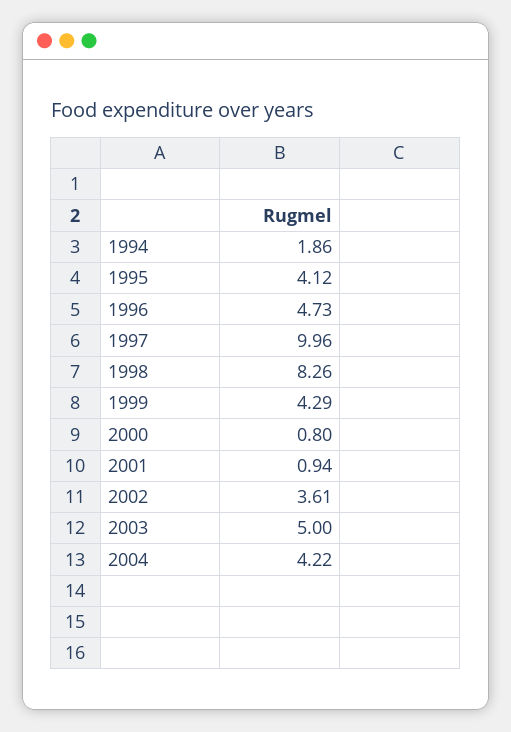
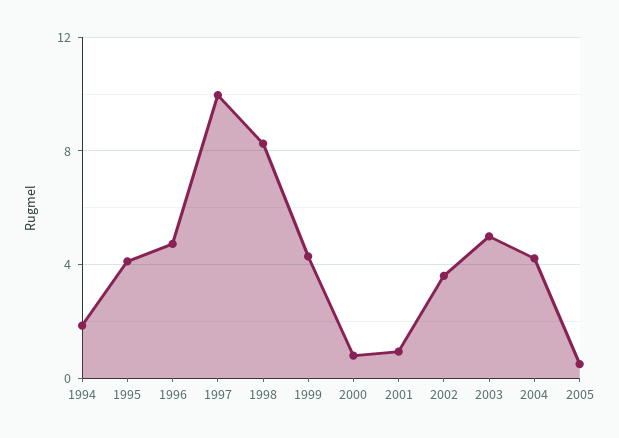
2005: none -> 0.5

